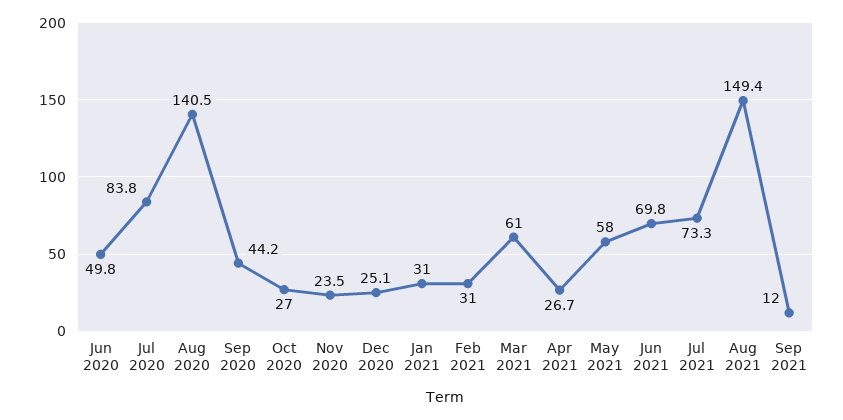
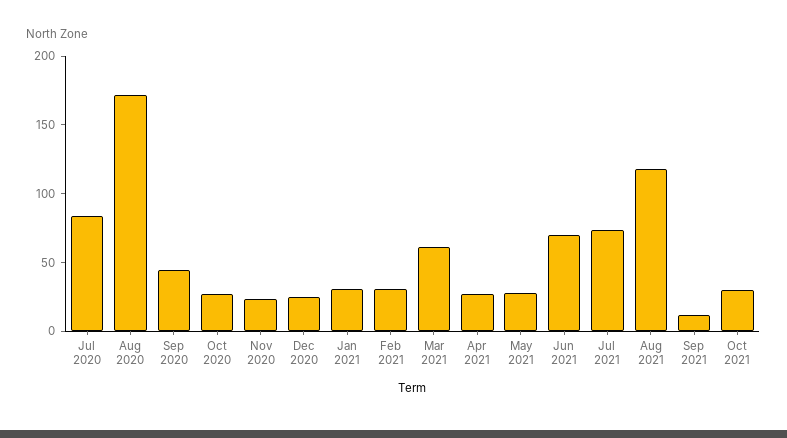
Jun 2020: 49.8 -> none
Aug 2020: 140.5 -> 170
May 2021: 58 -> 30
Aug 2021: 149.4 -> 120
Oct 2021: none -> 30

